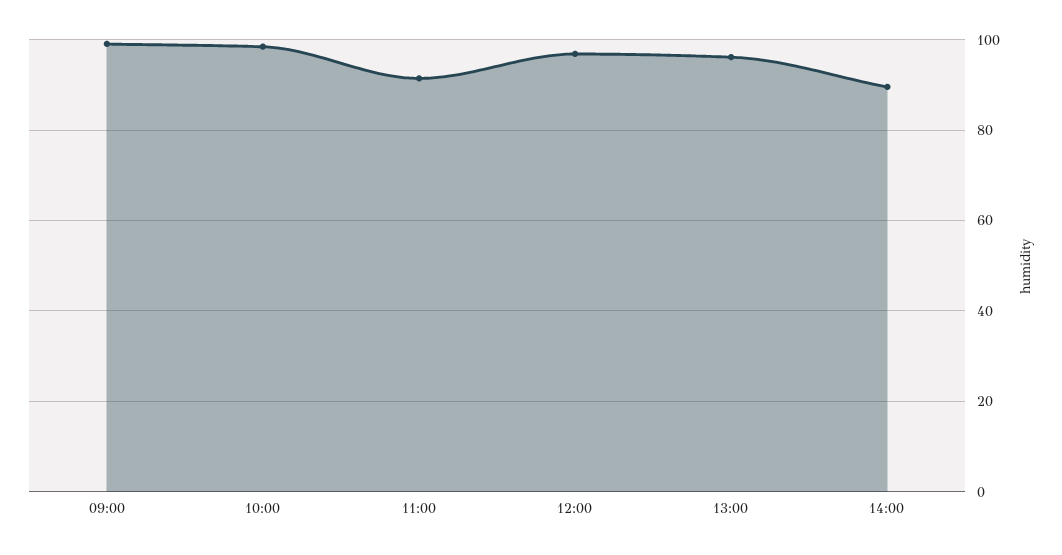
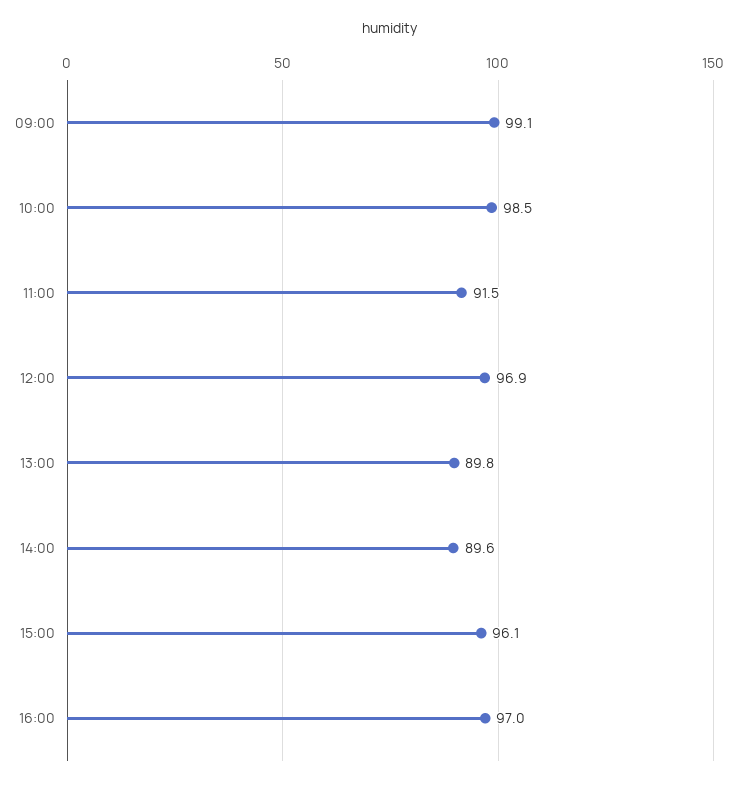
13:00: 96 -> 89.8
15:00: none -> 96.1
16:00: none -> 97

